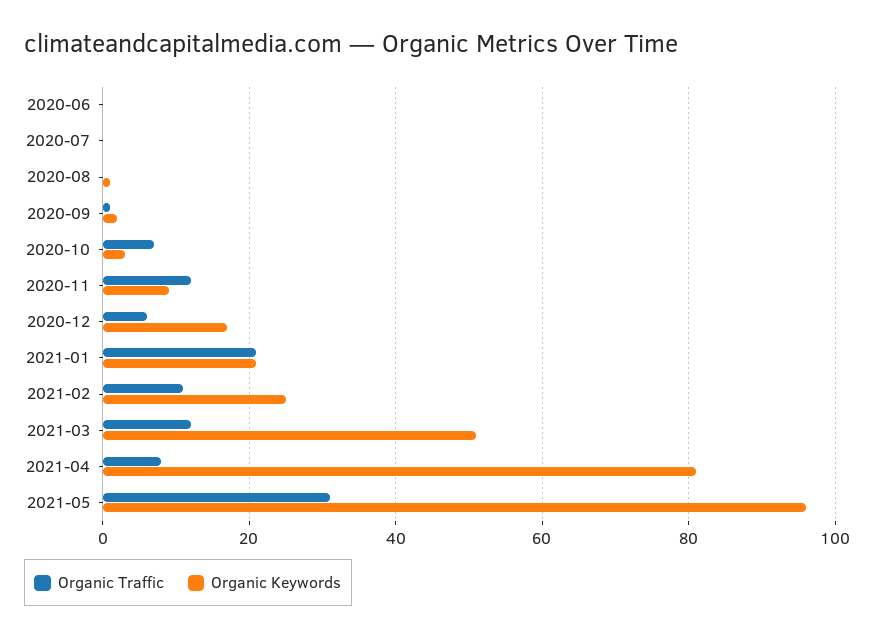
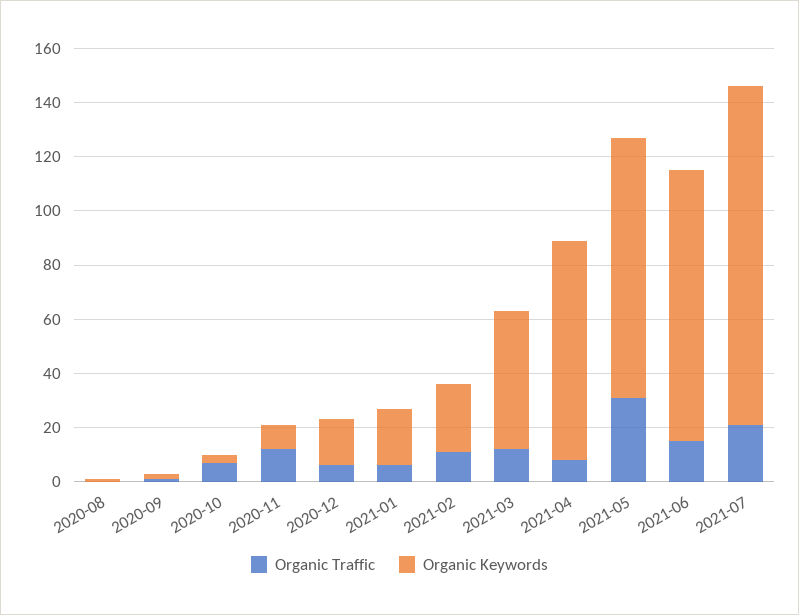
Organic Traffic, 2020-06: 0 -> none
Organic Keywords, 2020-06: 0 -> none
Organic Traffic, 2020-07: 0 -> none
Organic Keywords, 2020-07: 0 -> none
Organic Traffic, 2021-01: 20 -> 5
Organic Traffic, 2021-06: none -> 15
Organic Keywords, 2021-06: none -> 100
Organic Traffic, 2021-07: none -> 20
Organic Keywords, 2021-07: none -> 125

